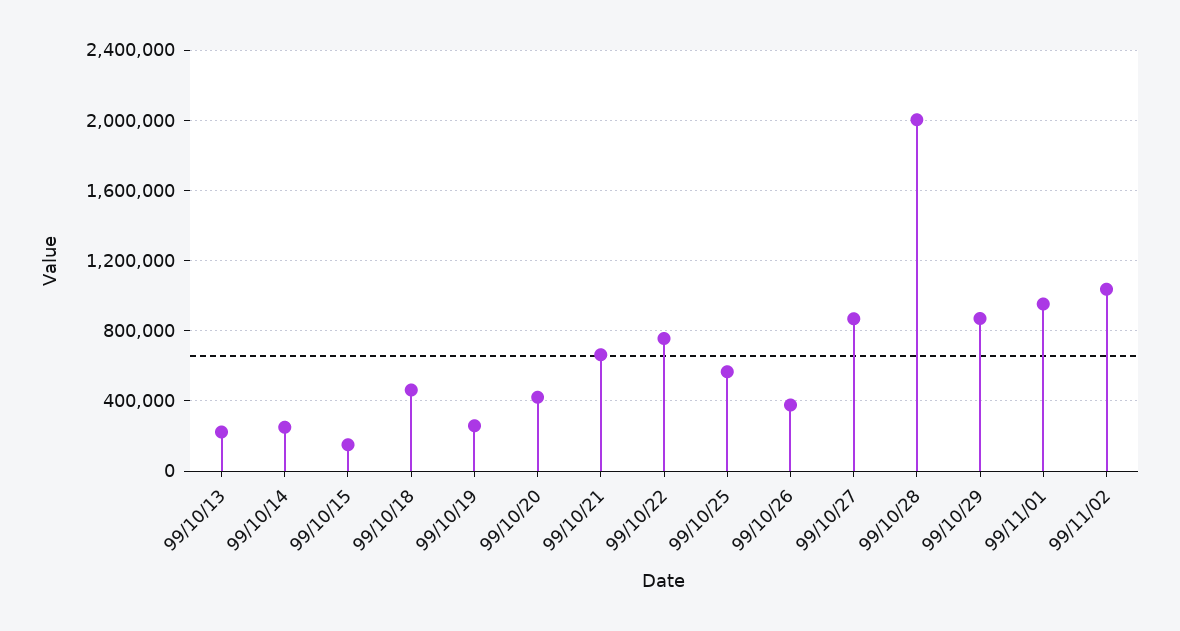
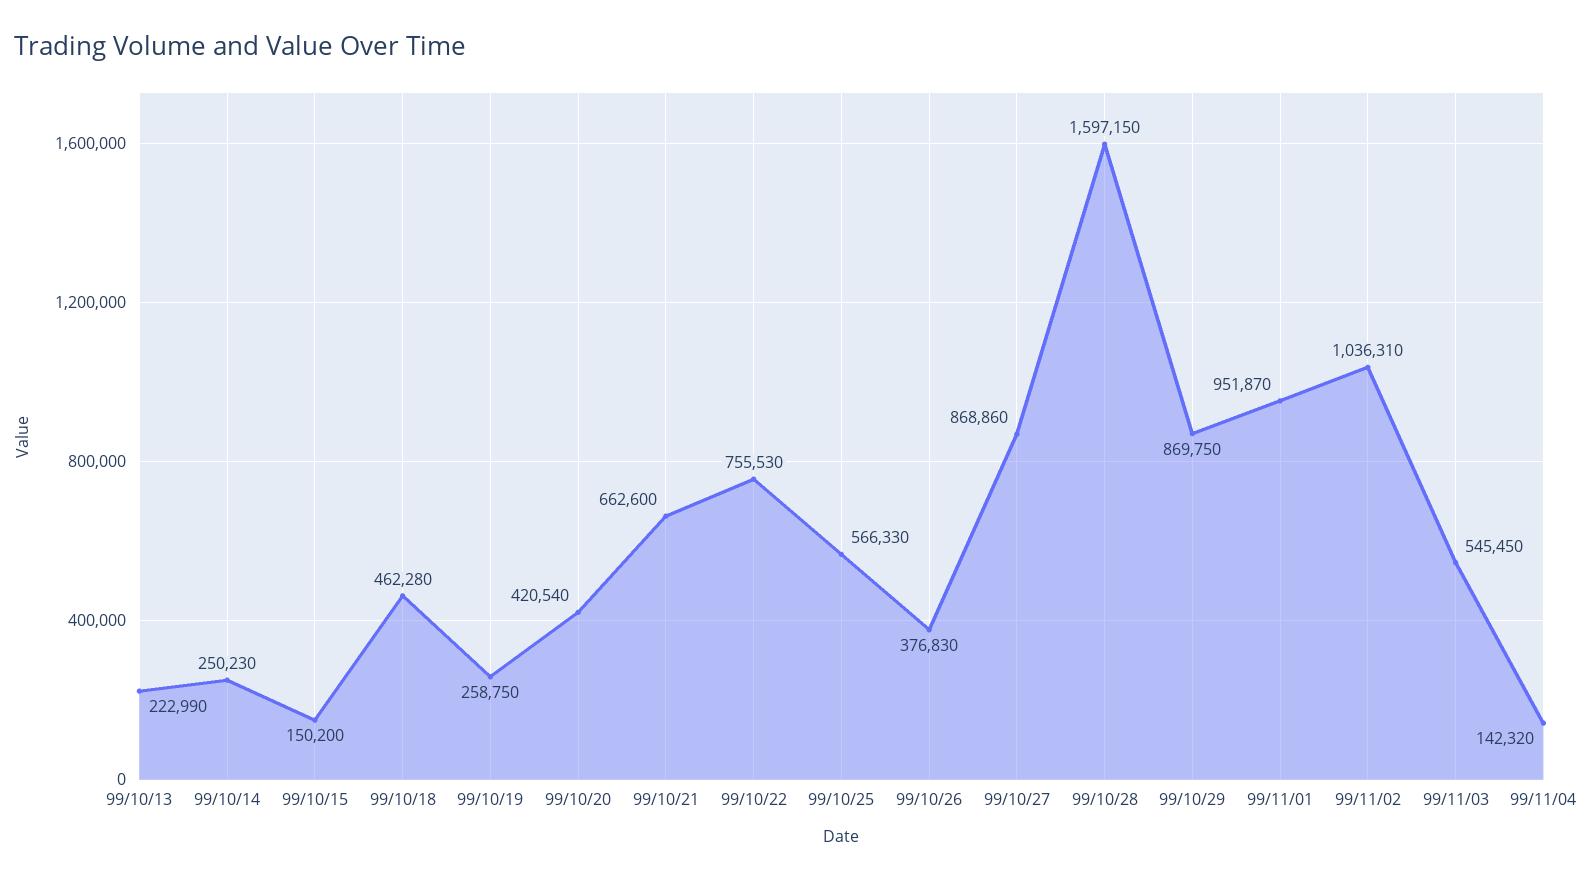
99/10/28: 2000000 -> 1597150
99/11/03: none -> 545450
99/11/04: none -> 142320

